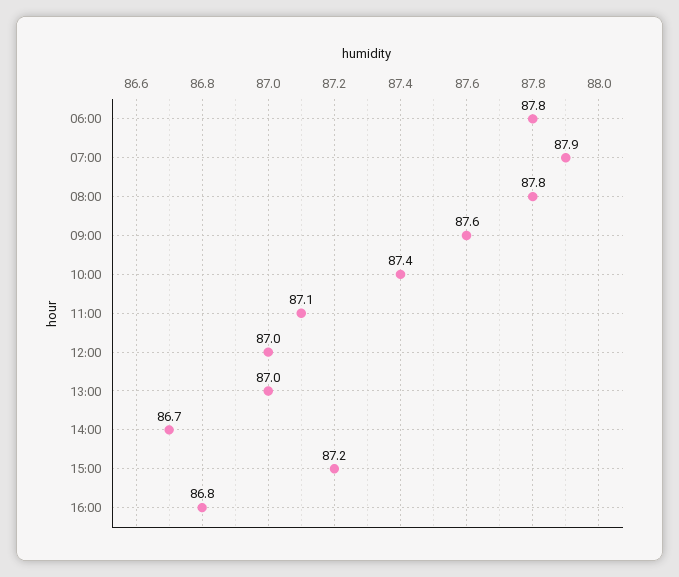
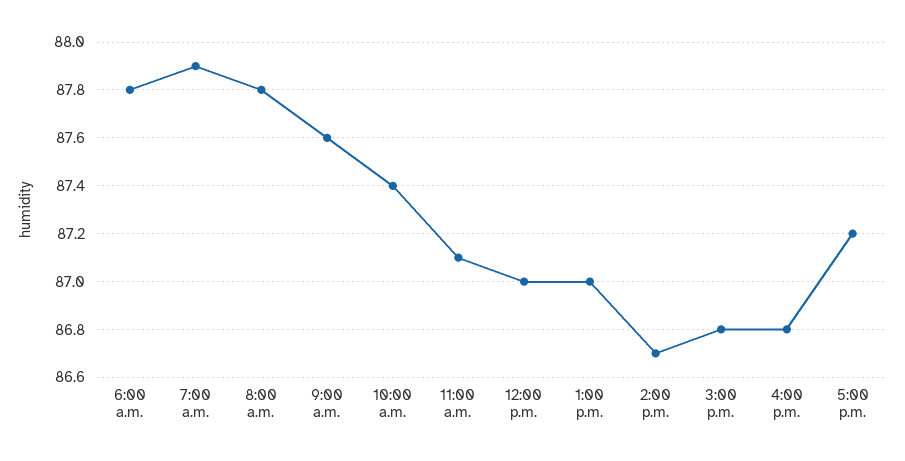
15:00: 87.2 -> 86.8
5:00 p.m.: none -> 87.2

